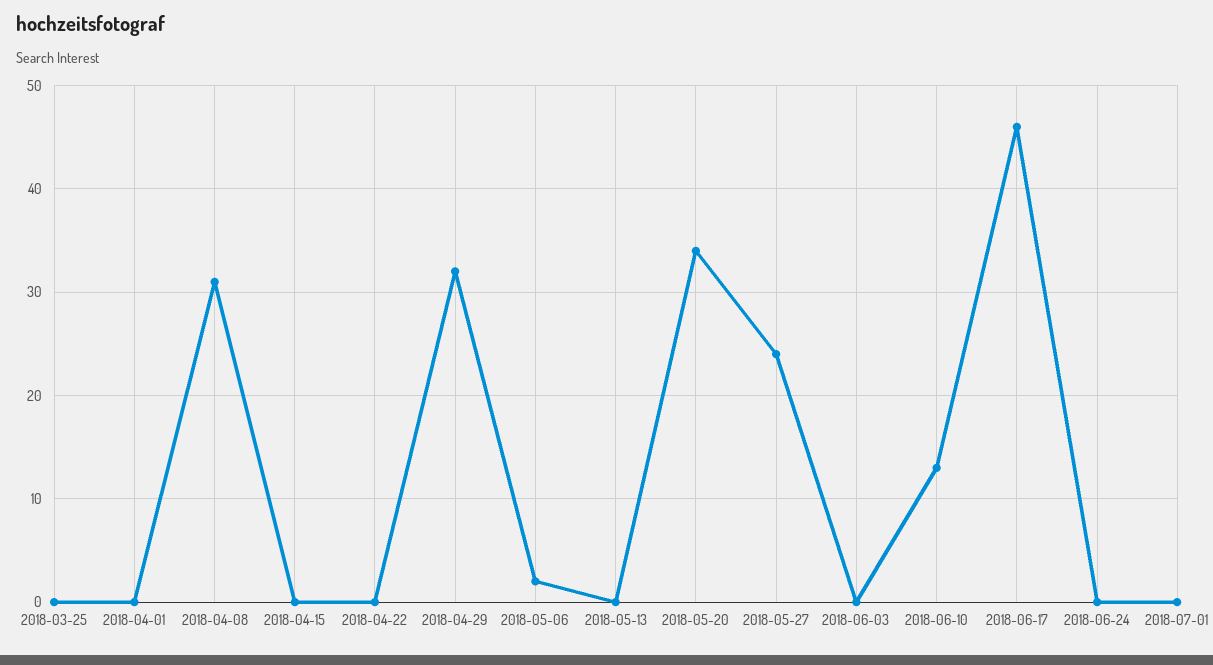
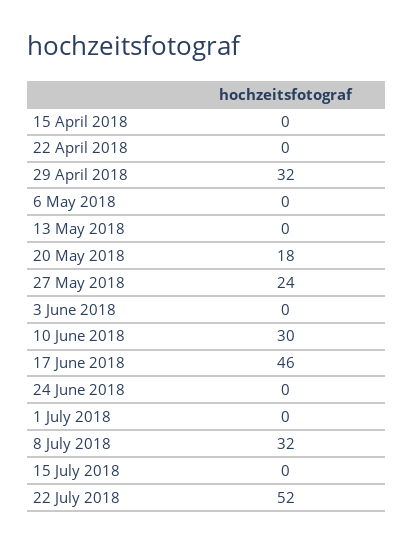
2018-03-25: 0 -> none
2018-04-01: 0 -> none
2018-04-08: 31 -> none
2018-05-06: 2 -> 0
2018-05-20: 34 -> 18
2018-06-10: 13 -> 30
8 July 2018: none -> 32
15 July 2018: none -> 0
22 July 2018: none -> 52

